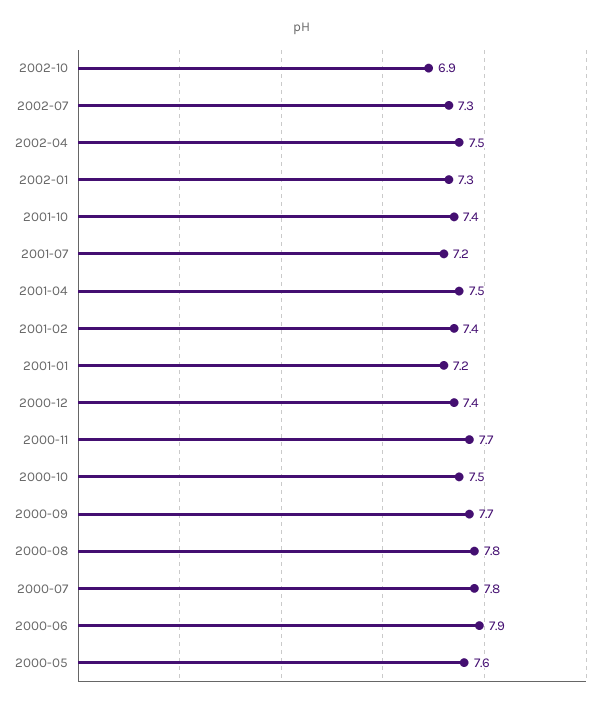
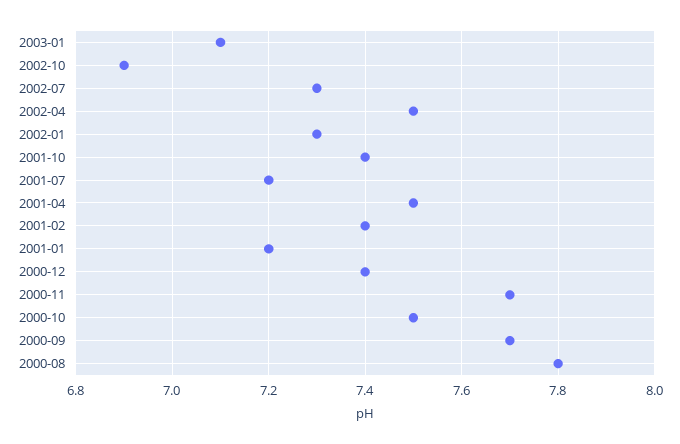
2000-07: 7.8 -> none
2000-06: 7.9 -> none
2000-05: 7.6 -> none
2003-01: none -> 7.1

